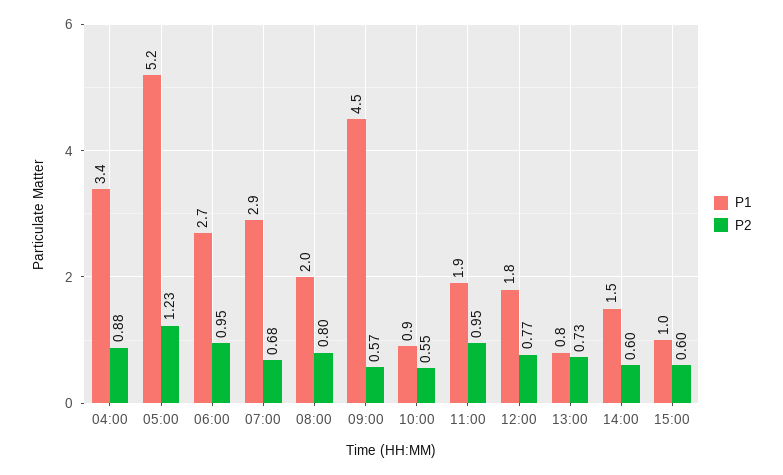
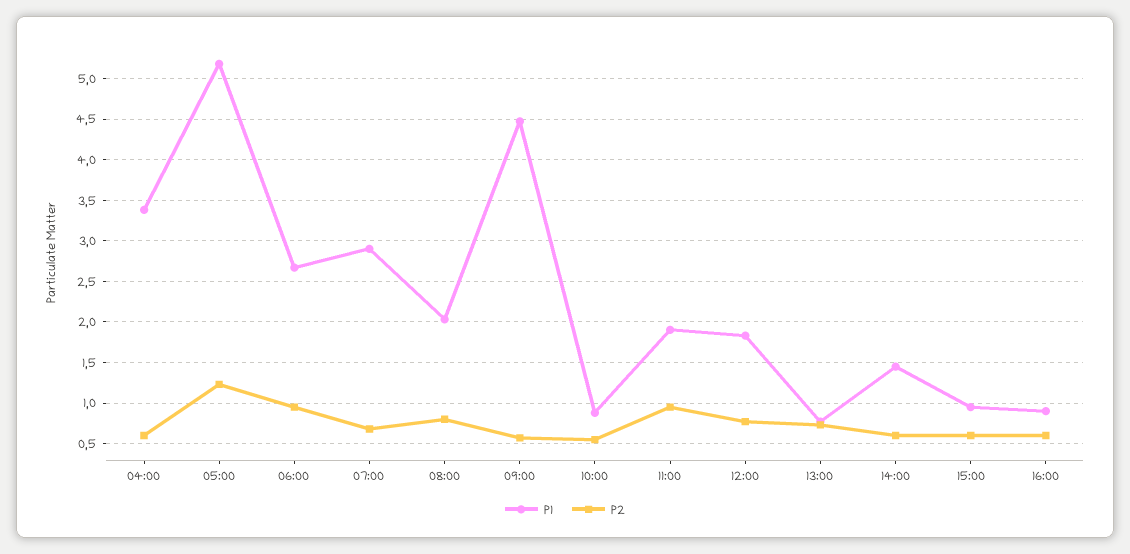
P2, 04:00: 0.88 -> 0.6
P1, 16:00: none -> 0.9
P2, 16:00: none -> 0.6

